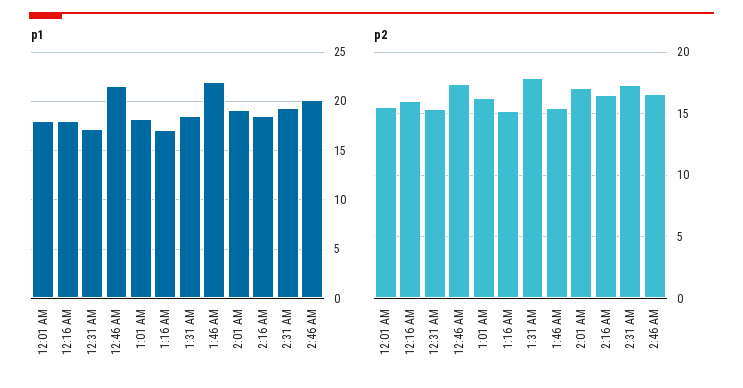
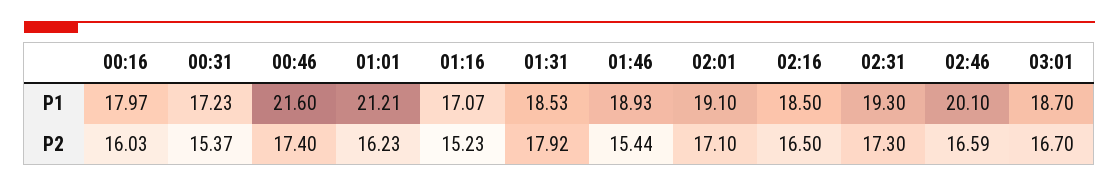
p1, 12:01 AM: 18 -> none
p1, 1:01 AM: 18 -> 21.21
p1, 1:46 AM: 22 -> 18.93
p2, 12:01 AM: 15.5 -> none
p1, 03:01: none -> 18.7
p2, 03:01: none -> 16.7

